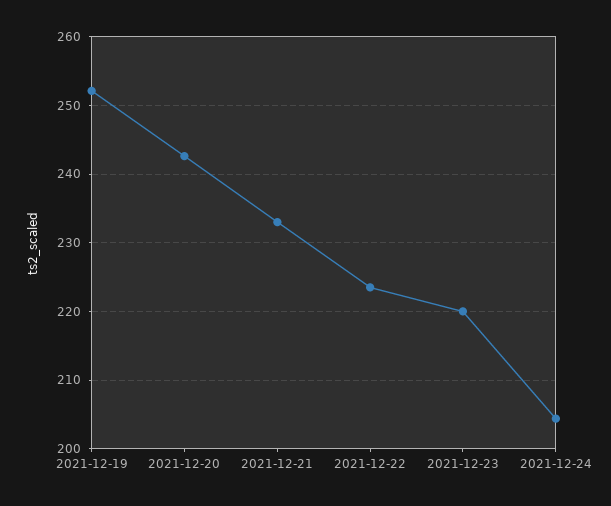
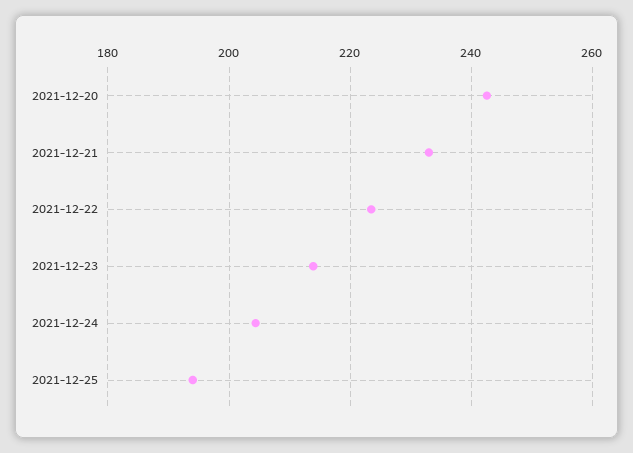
2021-12-19: 252 -> none
2021-12-23: 220 -> 214
2021-12-25: none -> 194

